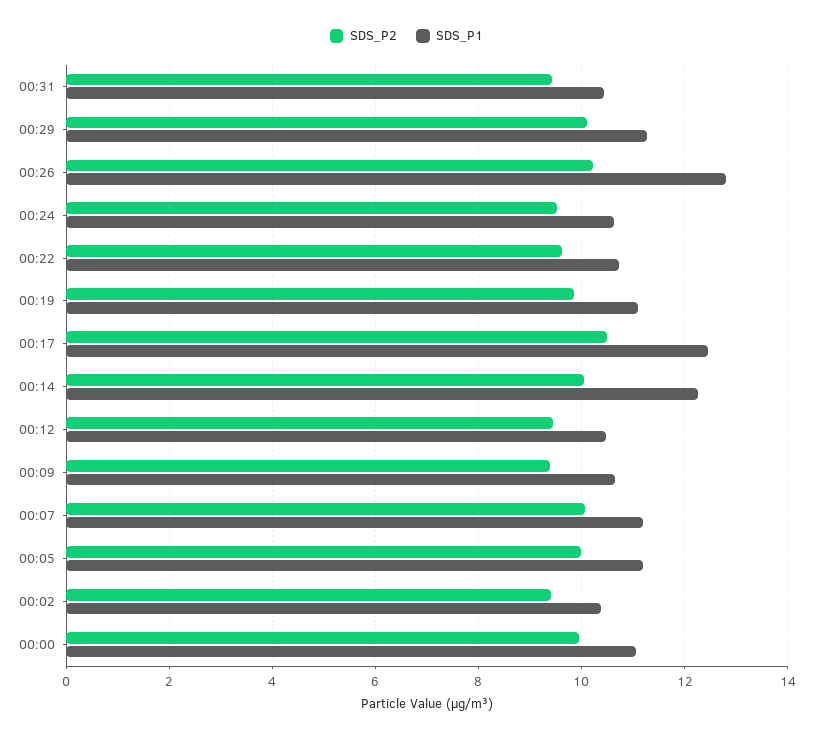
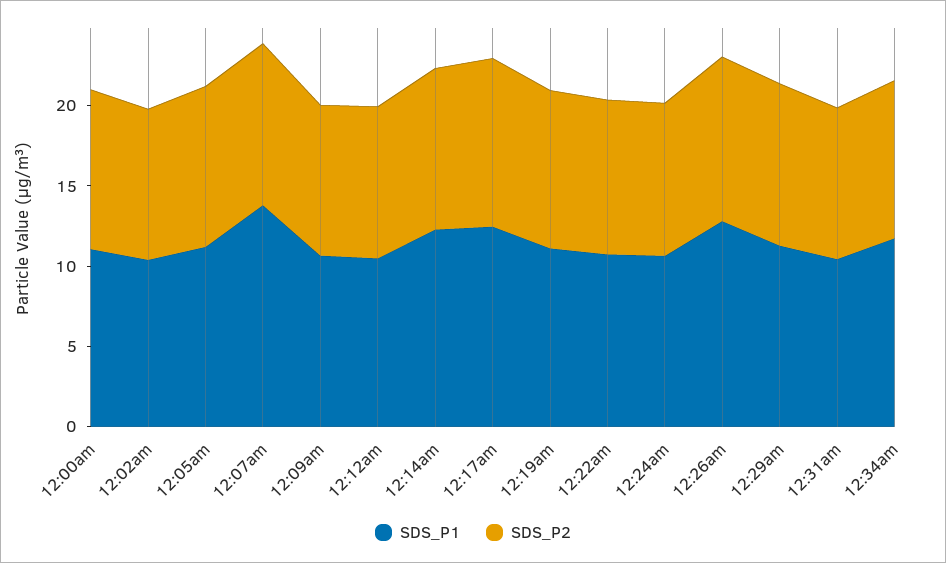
SDS_P1, 00:07: 11.2 -> 14
SDS_P1, 12:34am: none -> 12
SDS_P2, 12:34am: none -> 10

